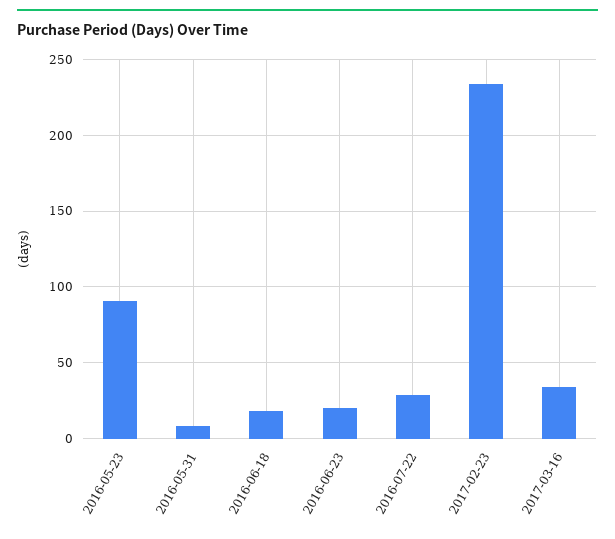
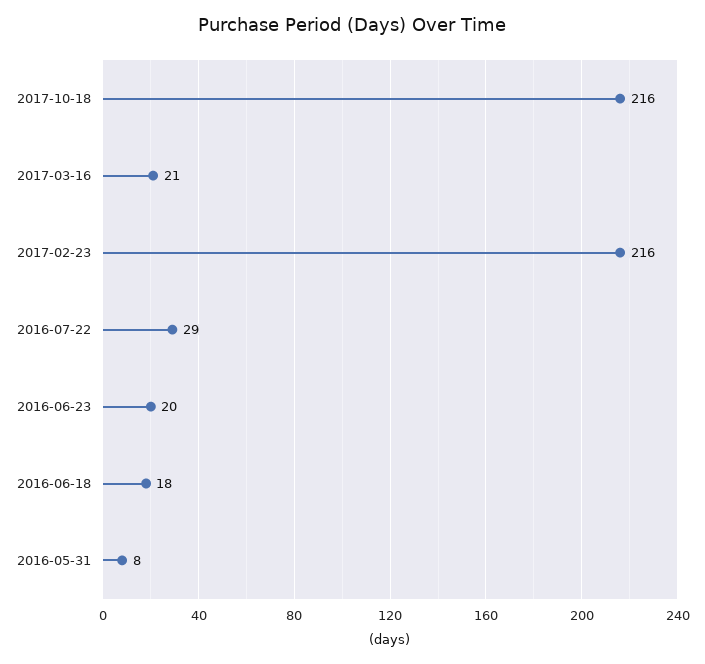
2016-05-23: 90 -> none
2017-02-23: 235 -> 216
2017-03-16: 35 -> 21
2017-10-18: none -> 216

